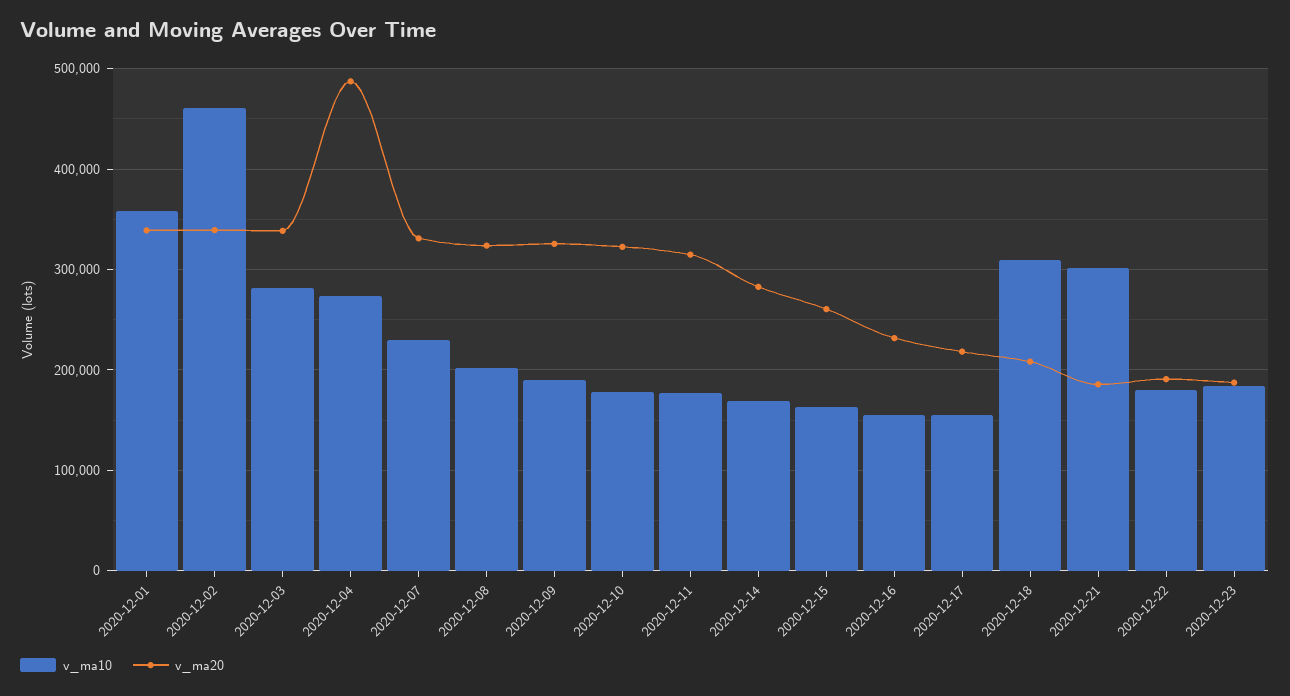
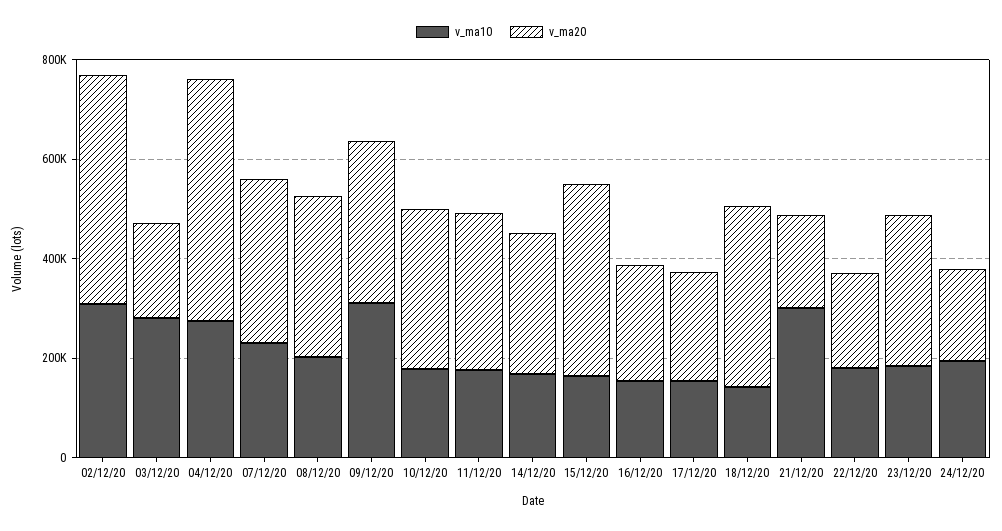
v_ma10, 2020-12-01: 360000 -> none
v_ma20, 2020-12-01: 340000 -> none
v_ma10, 2020-12-02: 460000 -> 300000
v_ma20, 2020-12-02: 340000 -> 450000
v_ma20, 2020-12-03: 340000 -> 200000
v_ma10, 2020-12-09: 190000 -> 300000
v_ma20, 2020-12-15: 260000 -> 400000
v_ma10, 2020-12-18: 310000 -> 150000
v_ma20, 2020-12-18: 210000 -> 350000
v_ma20, 2020-12-23: 190000 -> 300000
v_ma10, 24/12/20: none -> 200000
v_ma20, 24/12/20: none -> 200000

